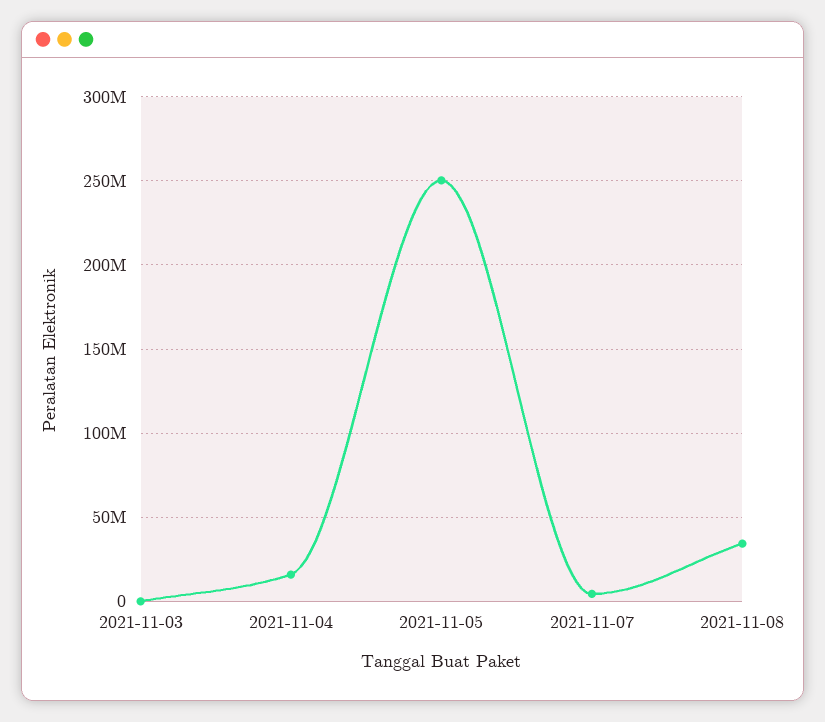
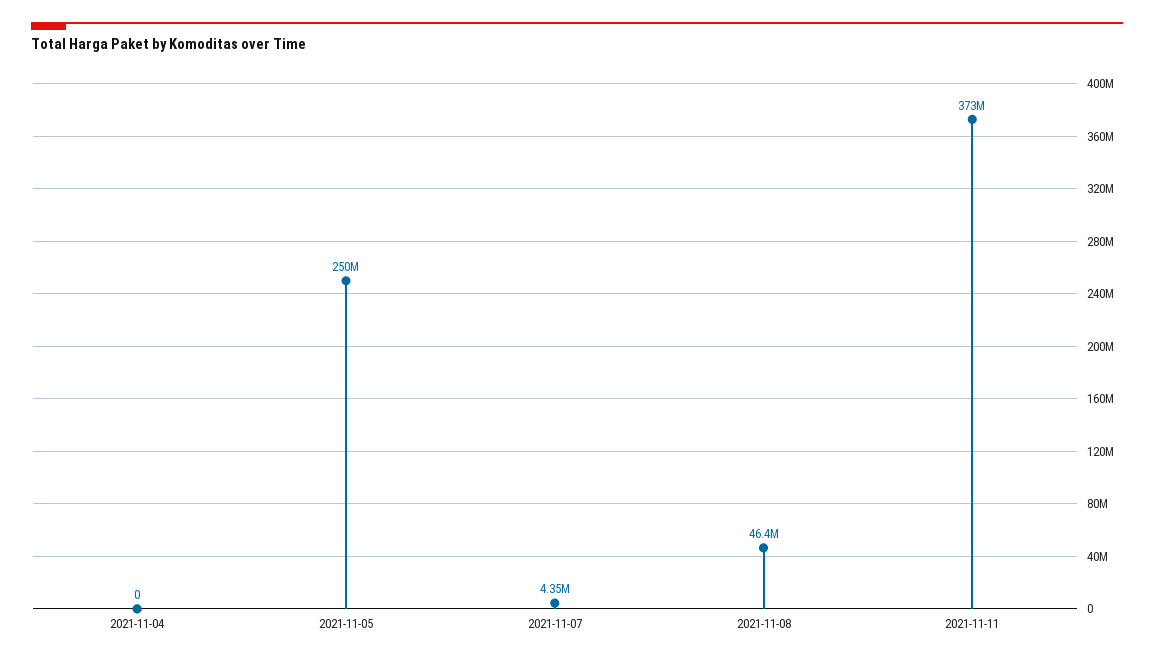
2021-11-03: 0 -> none
2021-11-04: 15000000 -> 0
2021-11-08: 35000000 -> 46400000
2021-11-11: none -> 373000000

